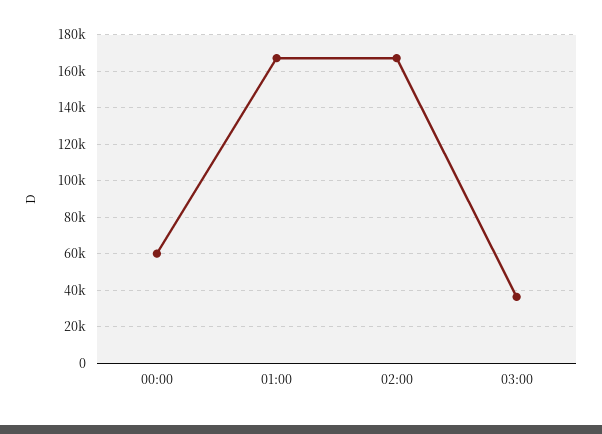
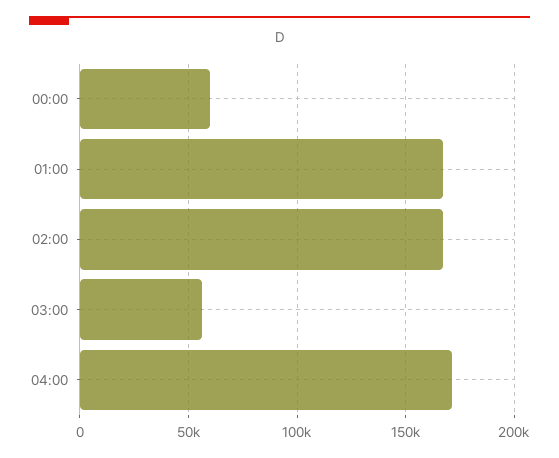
03:00: 35000 -> 55000
04:00: none -> 170000

